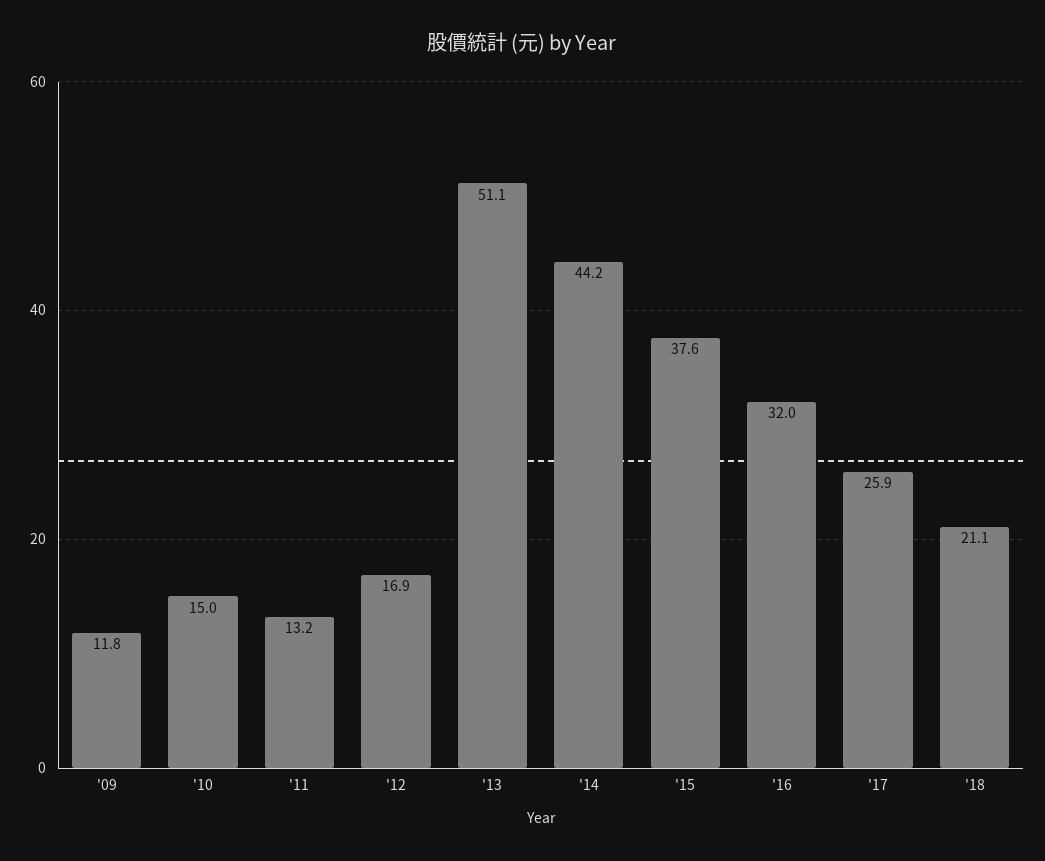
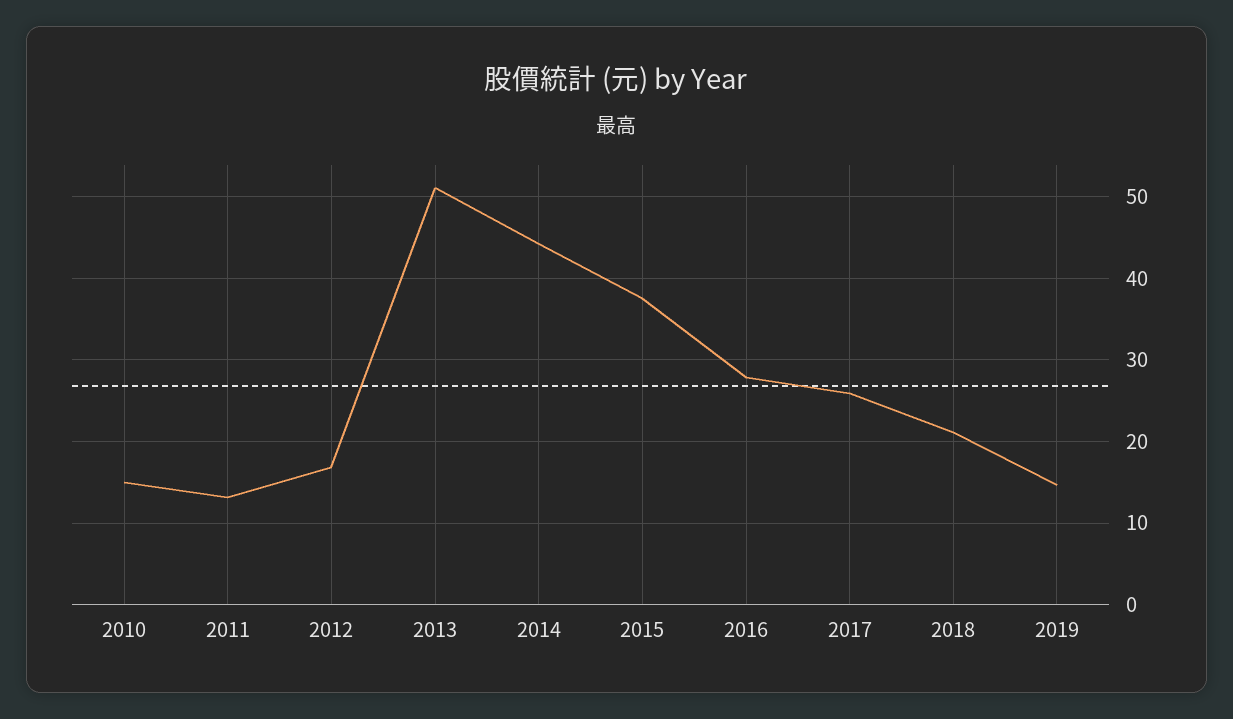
'09: 11.8 -> none
'16: 32 -> 28
2019: none -> 15

